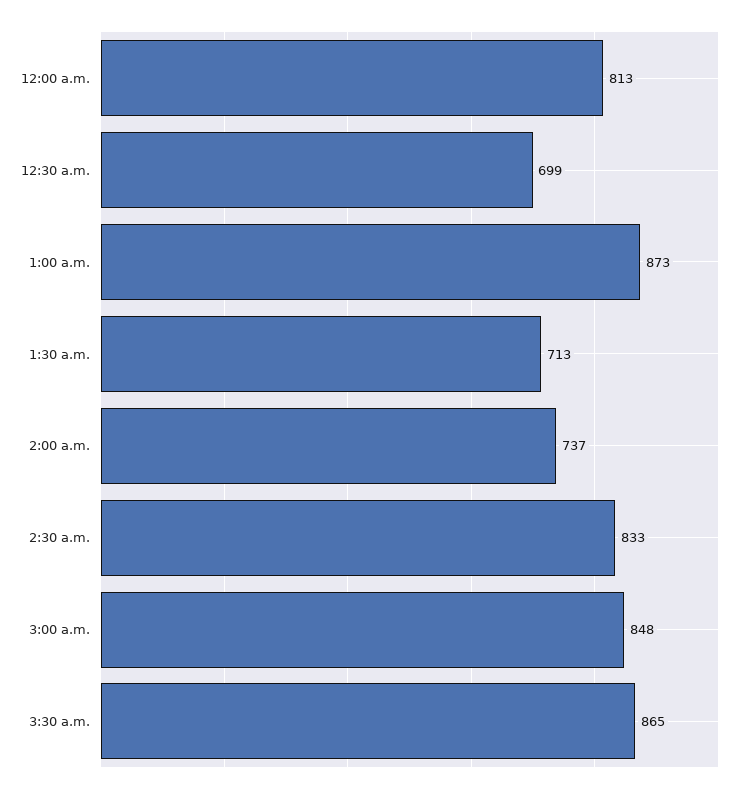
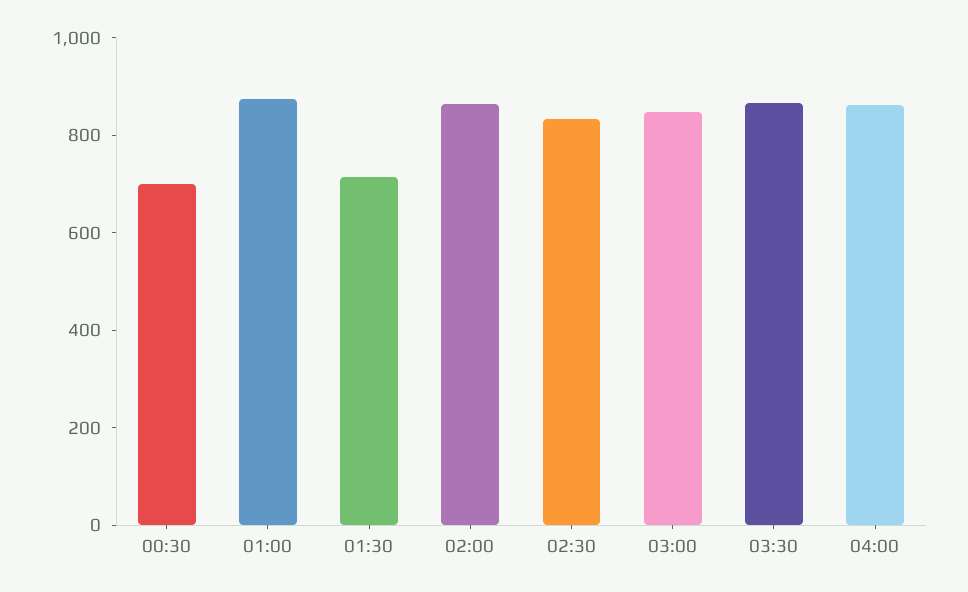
12:00 a.m.: 813 -> none
2:00 a.m.: 737 -> 850
04:00: none -> 850

